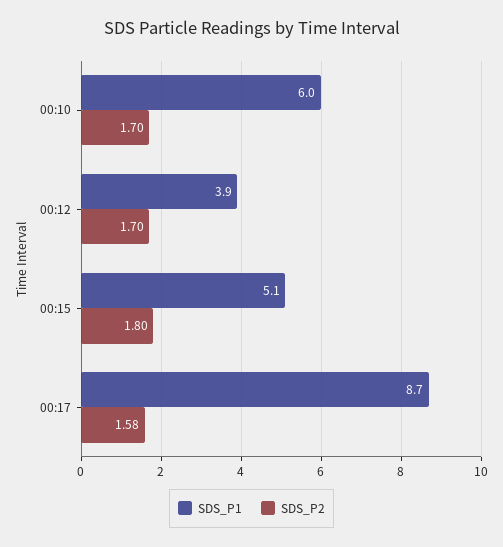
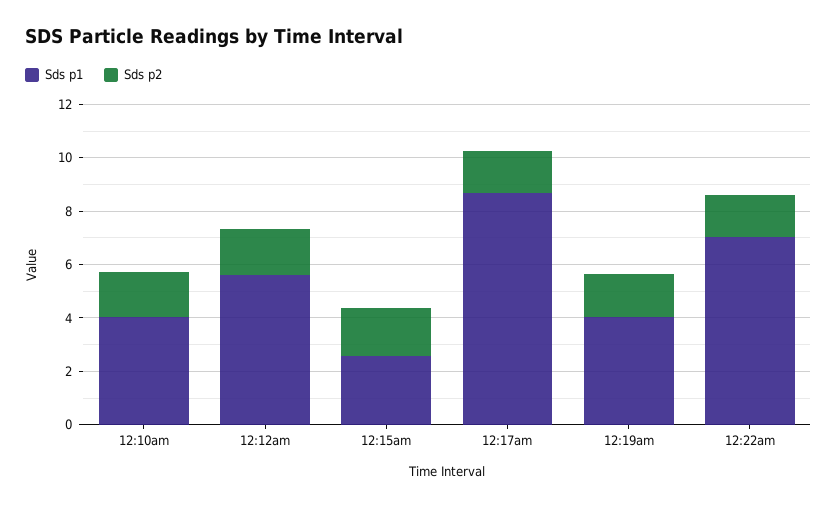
SDS_P1, 00:10: 6 -> 4
SDS_P1, 00:12: 3.9 -> 5.5
SDS_P1, 00:15: 5.1 -> 2.5
SDS_P1, 12:19am: none -> 4
SDS_P2, 12:19am: none -> 1.5
SDS_P1, 12:22am: none -> 7
SDS_P2, 12:22am: none -> 1.5

